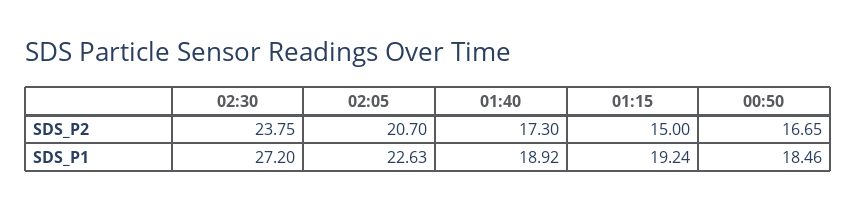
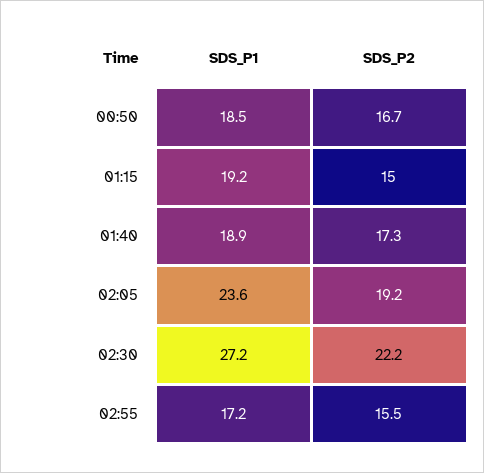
02:30, SDS_P2: 23.75 -> 22.2
02:05, SDS_P2: 20.7 -> 19.2
02:05, SDS_P1: 22.63 -> 23.6
02:55, SDS_P1: none -> 17.2
02:55, SDS_P2: none -> 15.5

